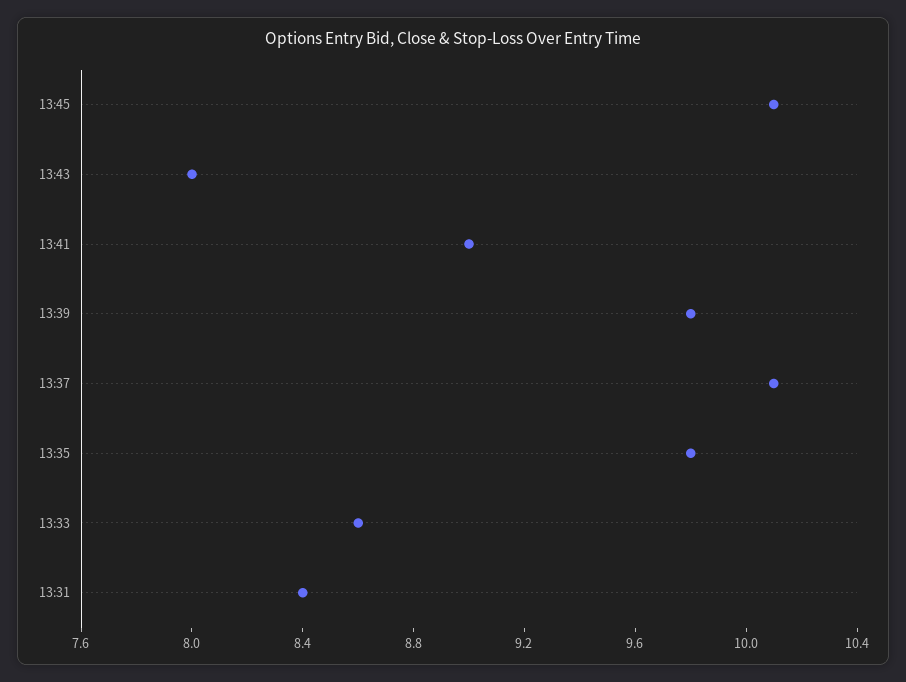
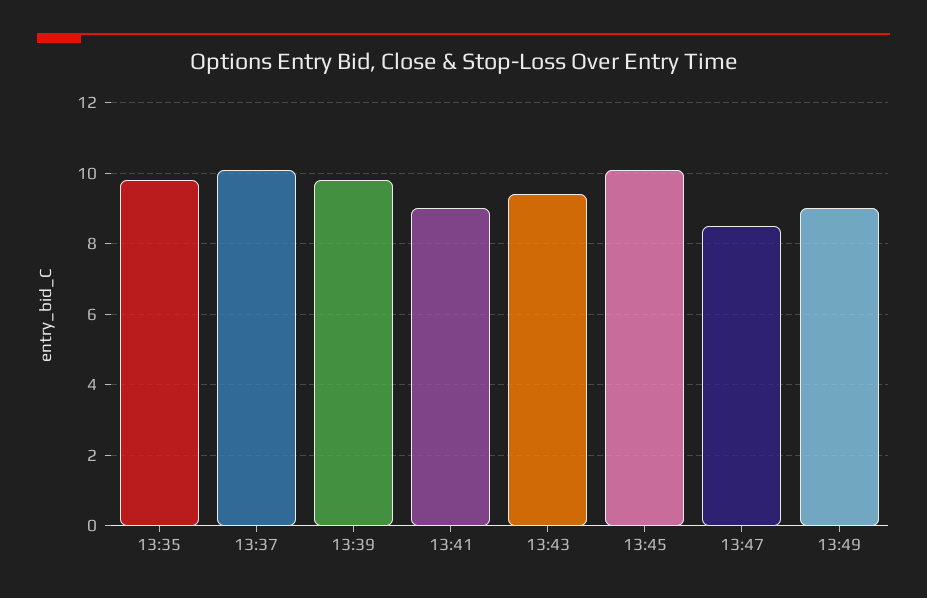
13:43: 8 -> 9.5
13:33: 8.6 -> none
13:31: 8.4 -> none
13:47: none -> 8.5
13:49: none -> 9

